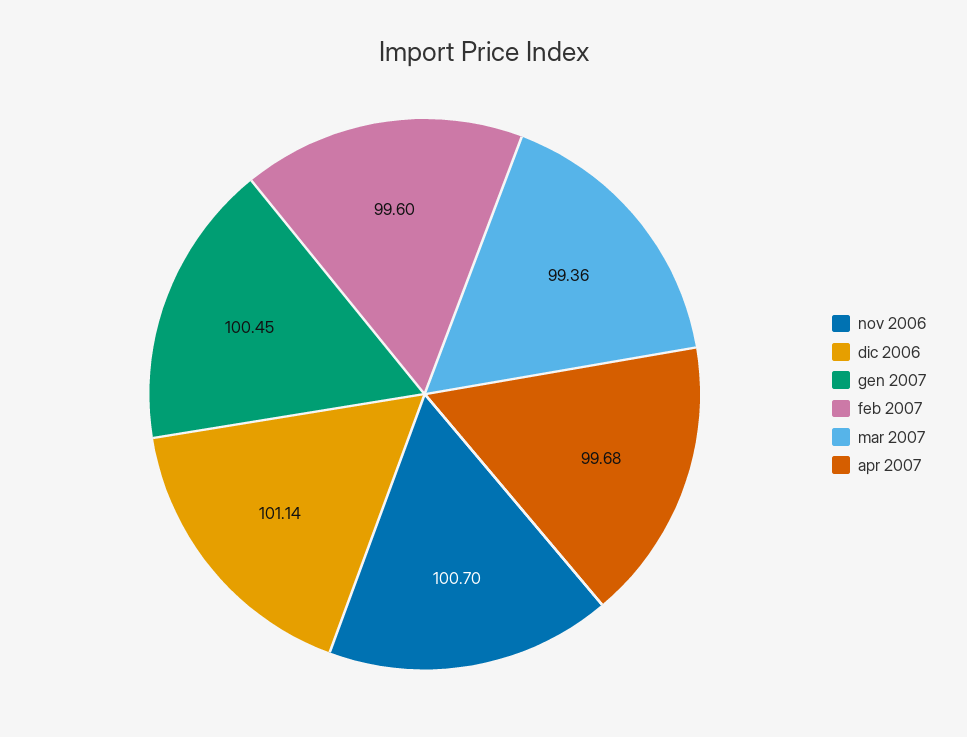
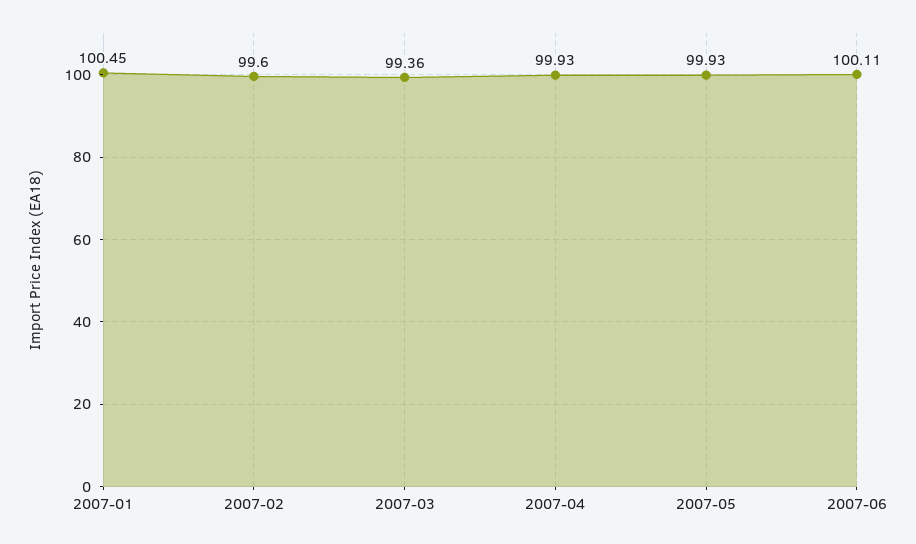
nov 2006: 100.7 -> none
dic 2006: 101.14 -> none
apr 2007: 99.68 -> 99.93
2007-05: none -> 99.93
2007-06: none -> 100.11

